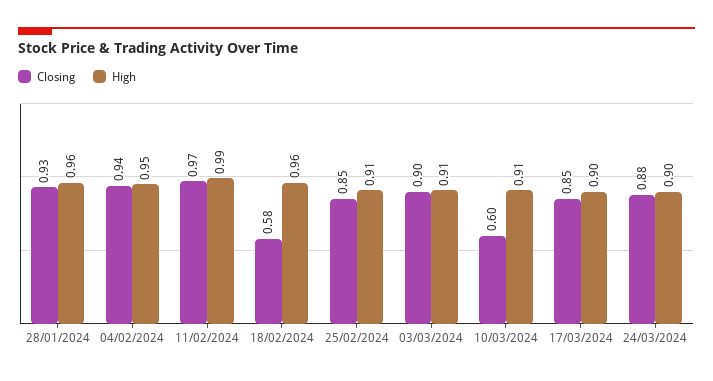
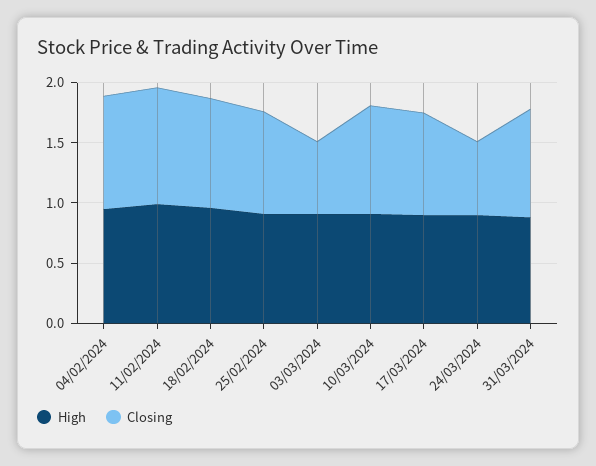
Closing, 28/01/2024: 0.93 -> none
High, 28/01/2024: 0.96 -> none
Closing, 18/02/2024: 0.58 -> 0.9
Closing, 03/03/2024: 0.9 -> 0.6
Closing, 10/03/2024: 0.6 -> 0.9
Closing, 24/03/2024: 0.88 -> 0.6
High, 31/03/2024: none -> 0.9
Closing, 31/03/2024: none -> 0.9

